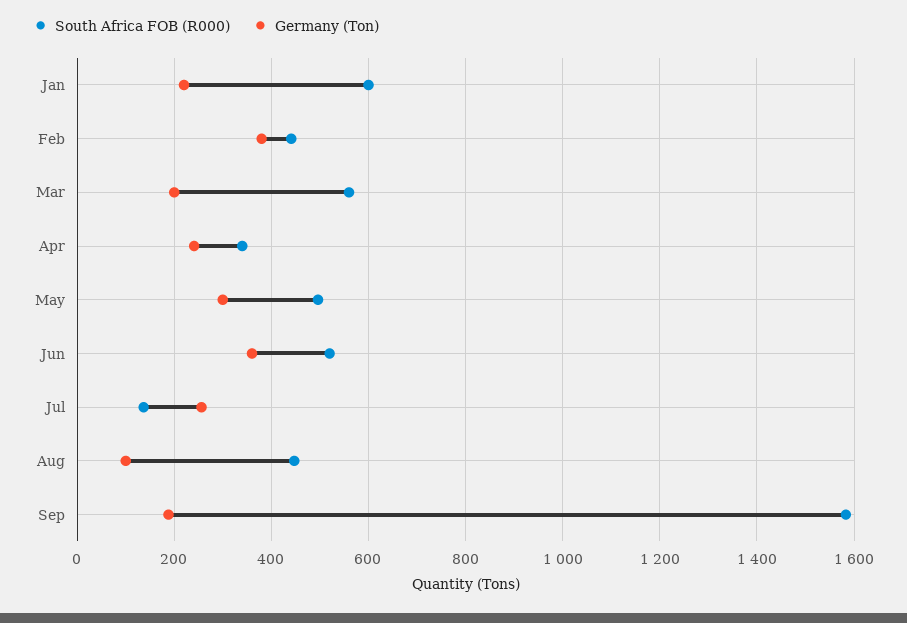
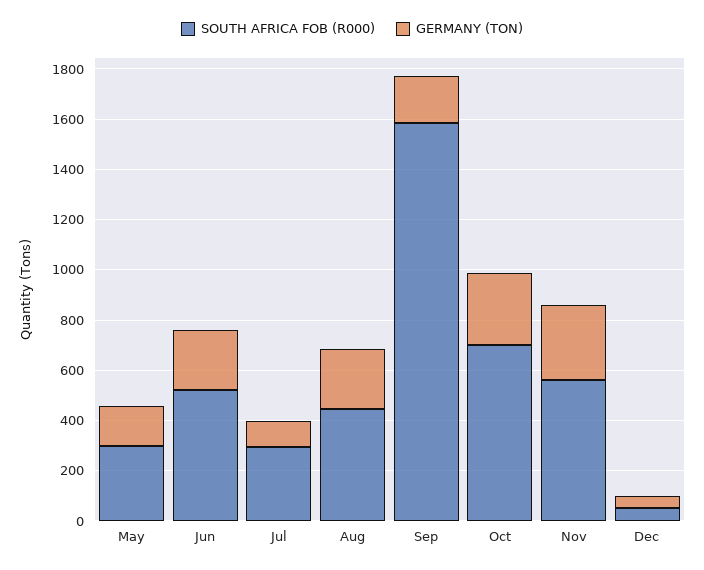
South Africa FOB (R000), Jan: 600 -> none
Germany (Ton), Jan: 220 -> none
South Africa FOB (R000), Feb: 440 -> none
Germany (Ton), Feb: 380 -> none
South Africa FOB (R000), Mar: 560 -> none
Germany (Ton), Mar: 200 -> none
South Africa FOB (R000), Apr: 340 -> none
Germany (Ton), Apr: 240 -> none
South Africa FOB (R000), May: 500 -> 300
Germany (Ton), May: 300 -> 150
Germany (Ton), Jun: 360 -> 250
South Africa FOB (R000), Jul: 140 -> 300
Germany (Ton), Jul: 260 -> 100
Germany (Ton), Aug: 100 -> 250
South Africa FOB (R000), Oct: none -> 700
Germany (Ton), Oct: none -> 300
South Africa FOB (R000), Nov: none -> 550
Germany (Ton), Nov: none -> 300
South Africa FOB (R000), Dec: none -> 50
Germany (Ton), Dec: none -> 50

